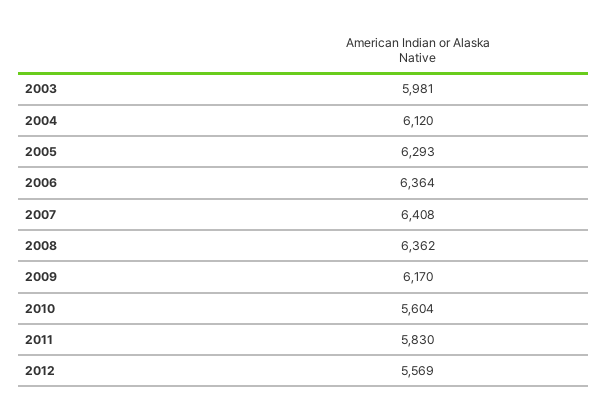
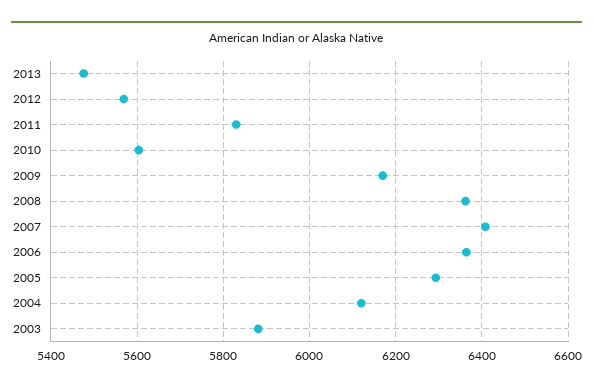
2003: 5981 -> 5880
2013: none -> 5480

